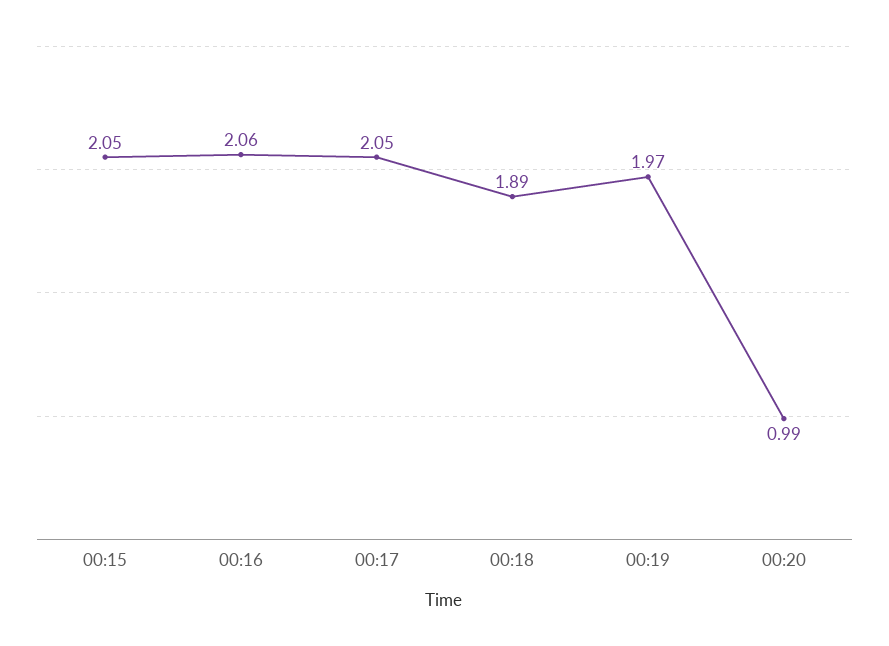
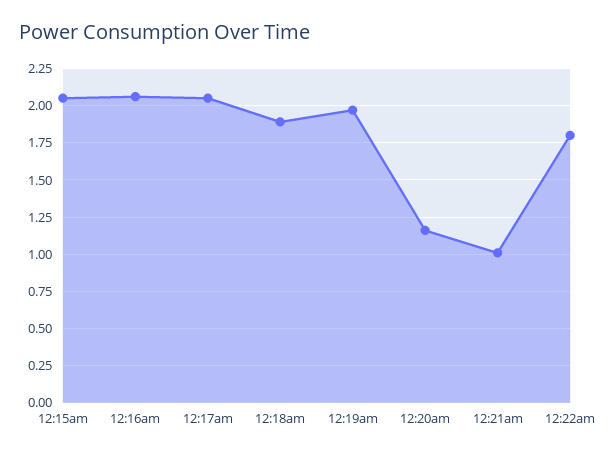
00:20: 0.99 -> 1.15
12:21am: none -> 1
12:22am: none -> 1.8

